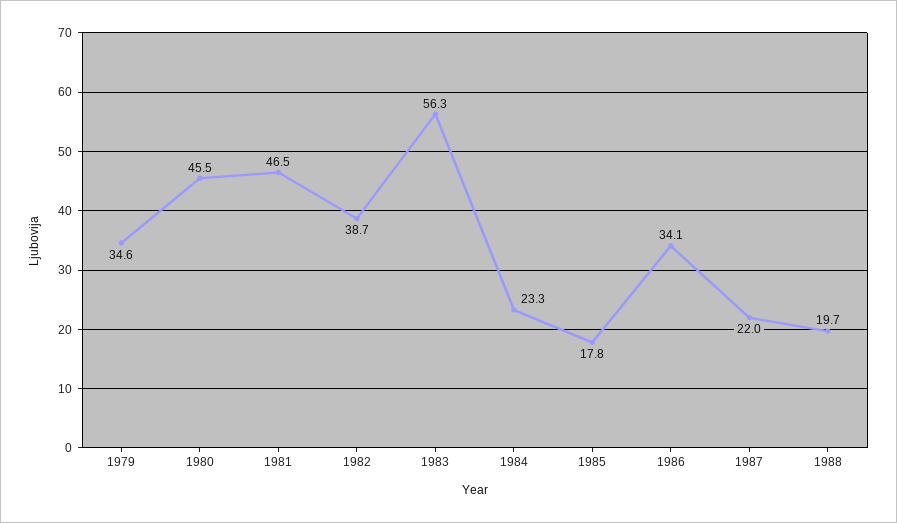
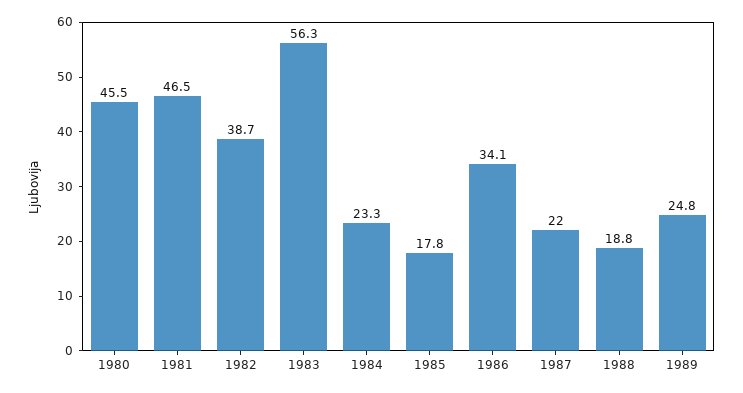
1979: 34.6 -> none
1988: 19.7 -> 18.8
1989: none -> 24.8

